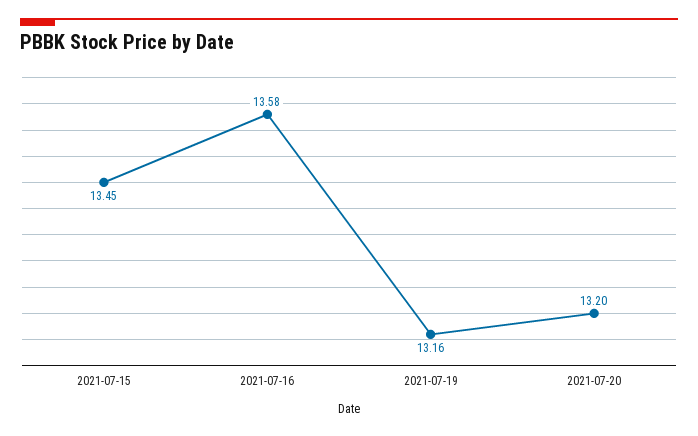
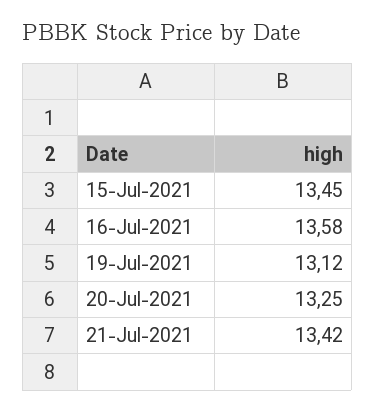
2021-07-19: 13.16 -> 13.12
2021-07-20: 13.2 -> 13.25
21-Jul-2021: none -> 13.42

